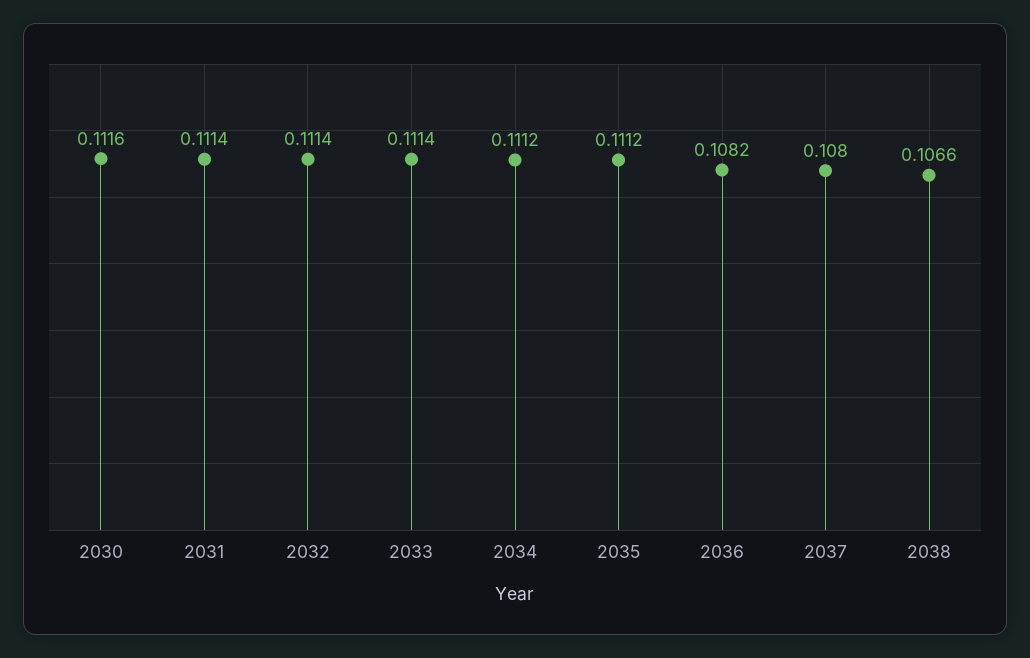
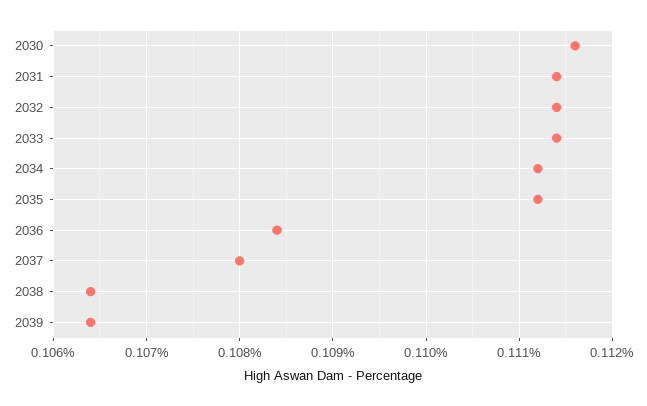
2036: 0.1082 -> 0.1084
2038: 0.1066 -> 0.1064
2039: none -> 0.1064

